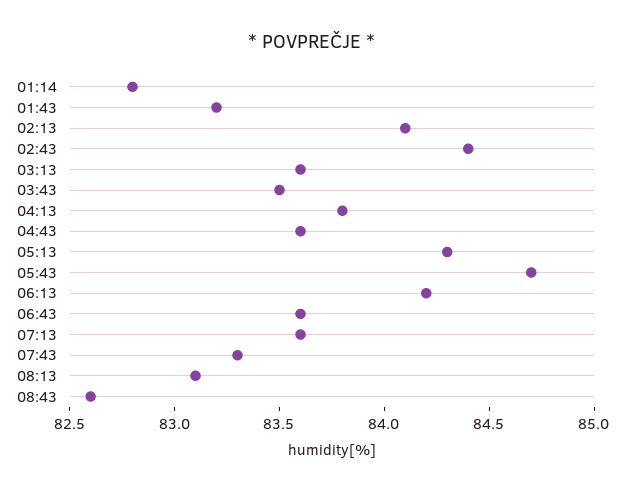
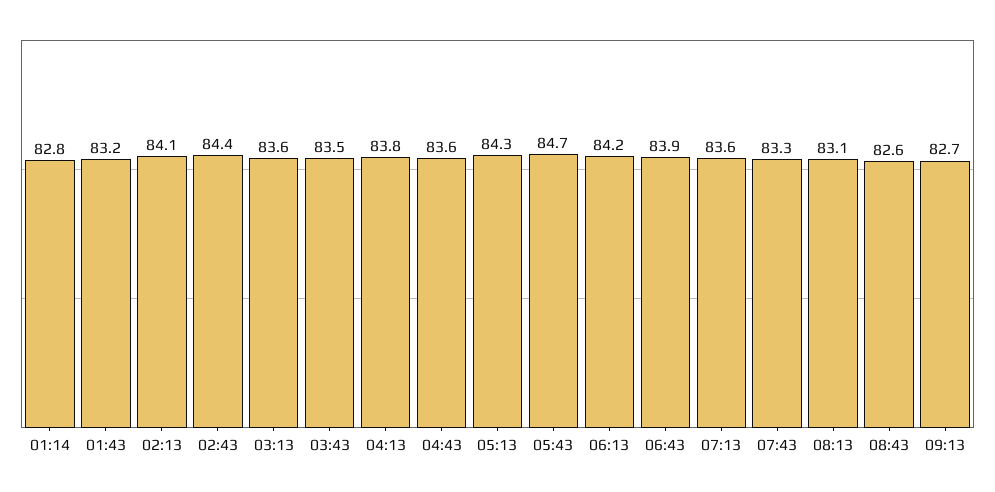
06:43: 83.6 -> 83.9
09:13: none -> 82.7

